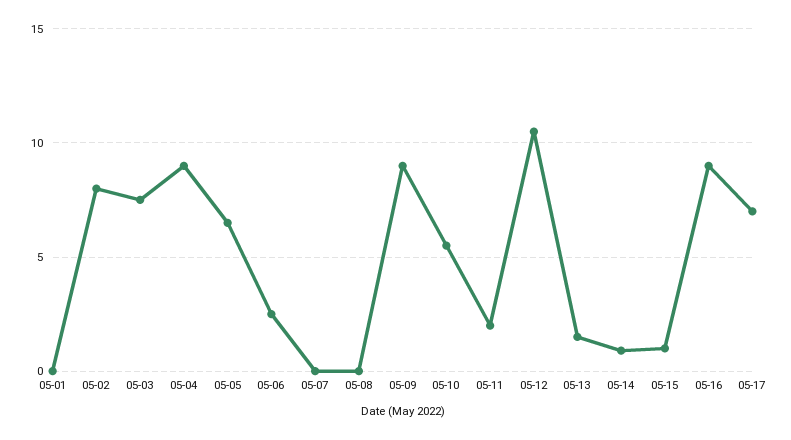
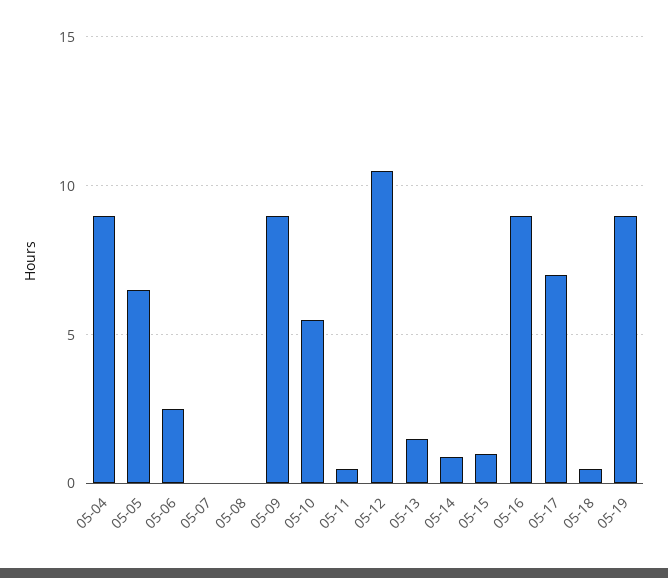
05-01: 0 -> none
05-02: 8 -> none
05-03: 7.5 -> none
05-11: 2 -> 0.5
05-18: none -> 0.5
05-19: none -> 9

